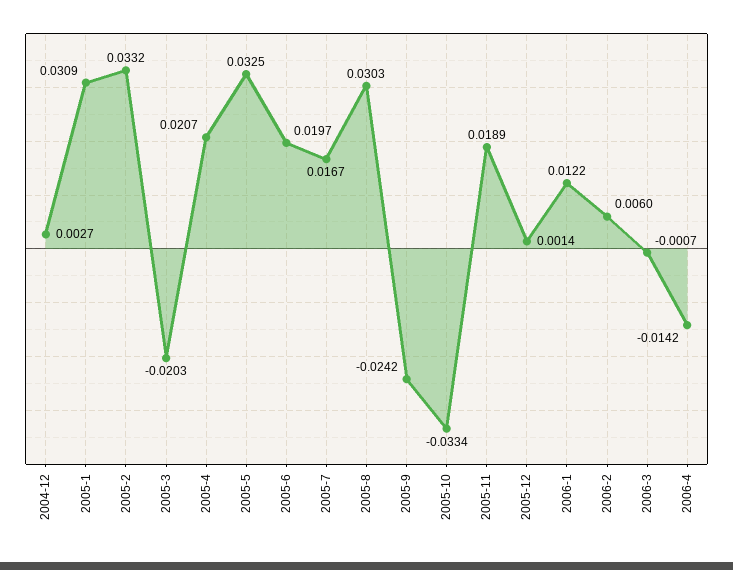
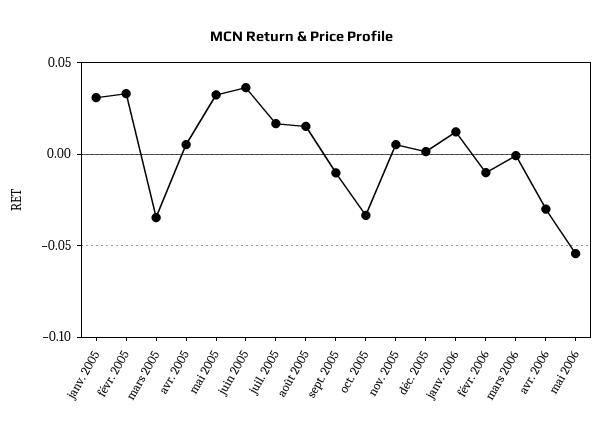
2004-12: 0.0027 -> none
2005-3: -0.0203 -> -0.035
2005-4: 0.0207 -> 0.005
2005-6: 0.0197 -> 0.035
2005-8: 0.0303 -> 0.015
2005-9: -0.0242 -> -0.01
2005-11: 0.0189 -> 0.005
2006-2: 0.006 -> -0.01
2006-4: -0.0142 -> -0.03
mai 2006: none -> -0.055

